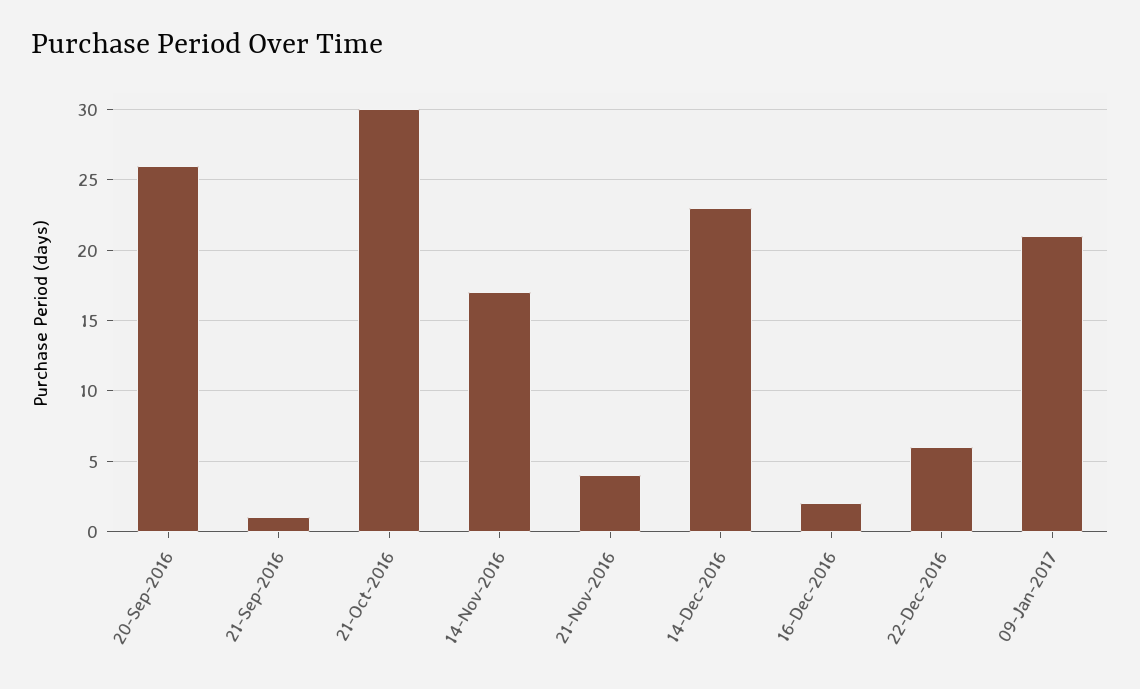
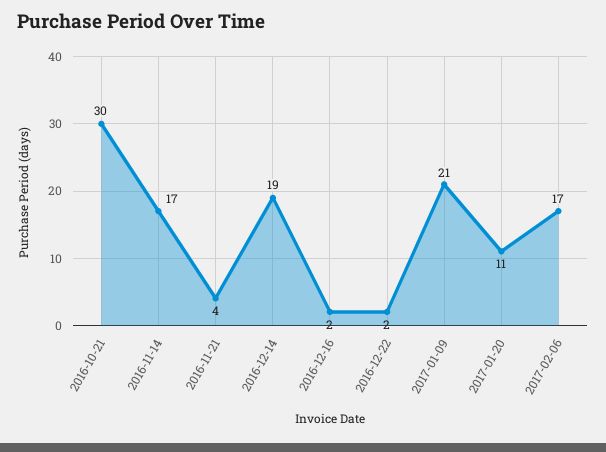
20-Sep-2016: 26 -> none
21-Sep-2016: 1 -> none
14-Dec-2016: 23 -> 19
22-Dec-2016: 6 -> 2
2017-01-20: none -> 11
2017-02-06: none -> 17

